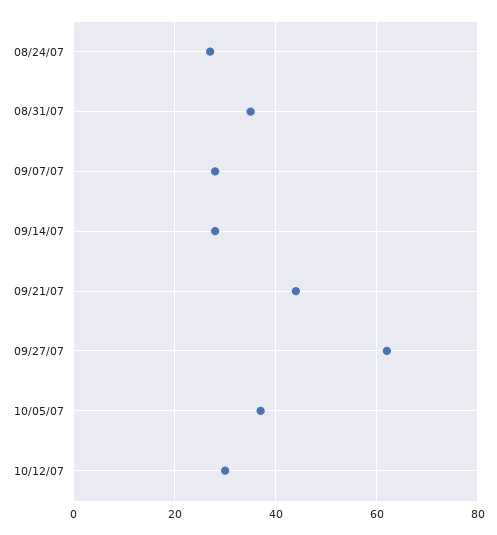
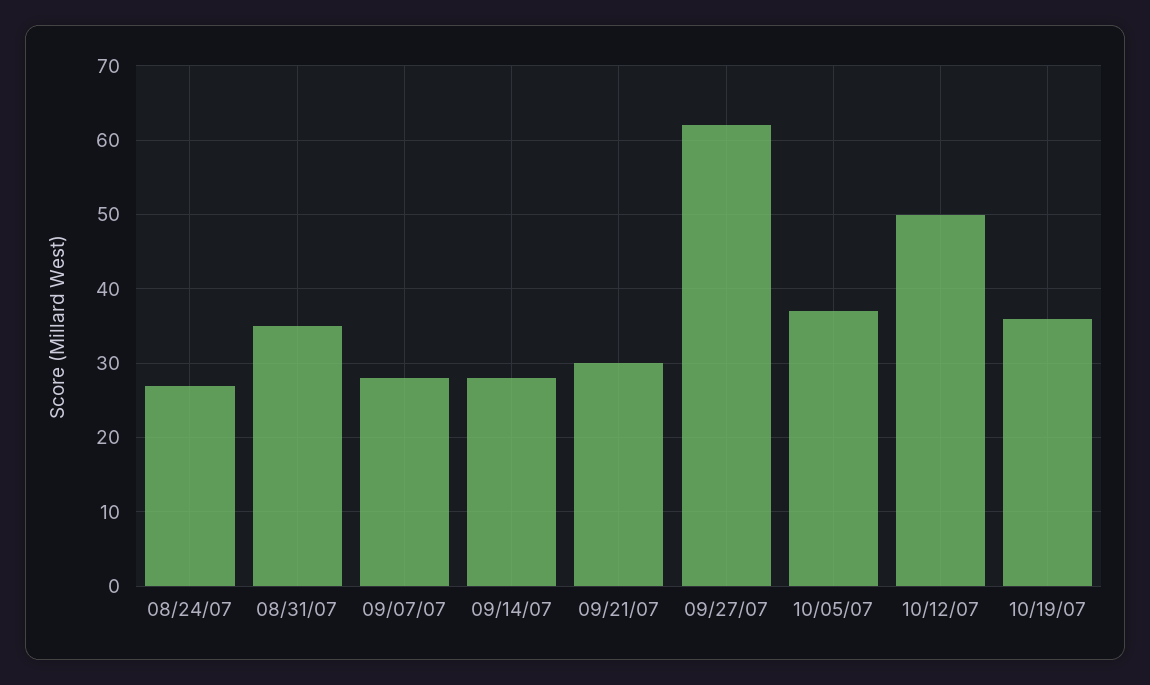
09/21/07: 45 -> 30
10/12/07: 30 -> 50
10/19/07: none -> 36

